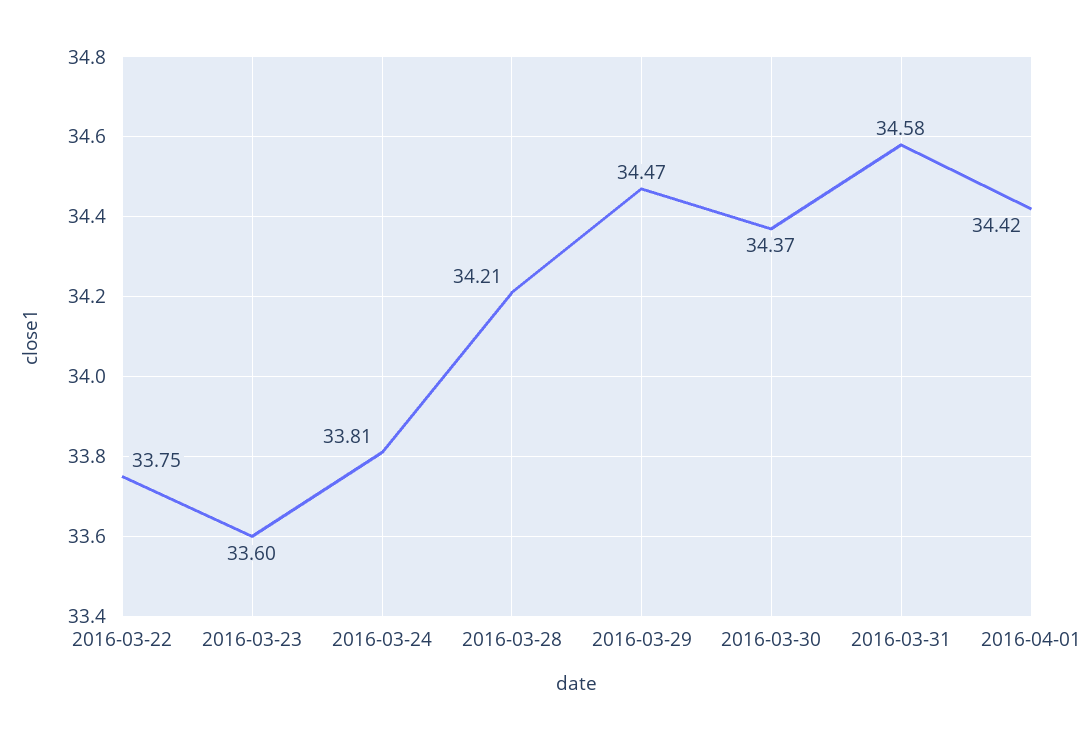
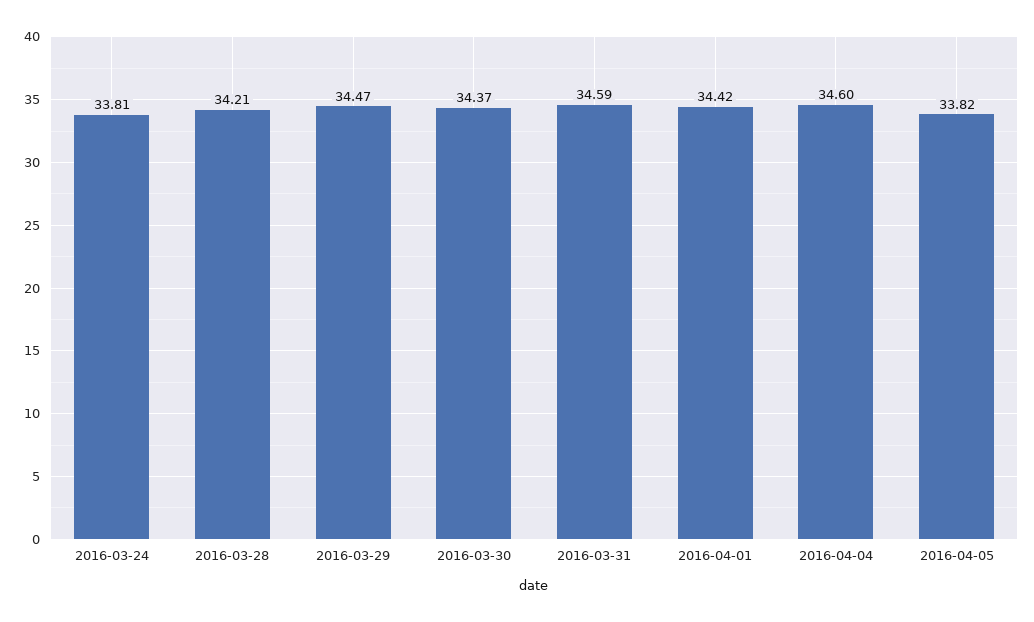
2016-03-22: 33.75 -> none
2016-03-23: 33.6 -> none
2016-03-31: 34.58 -> 34.59
2016-04-04: none -> 34.6
2016-04-05: none -> 33.82

